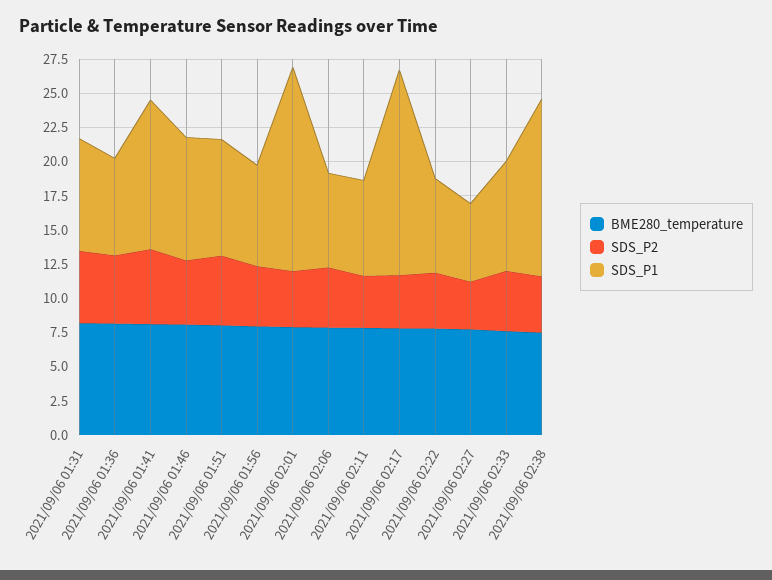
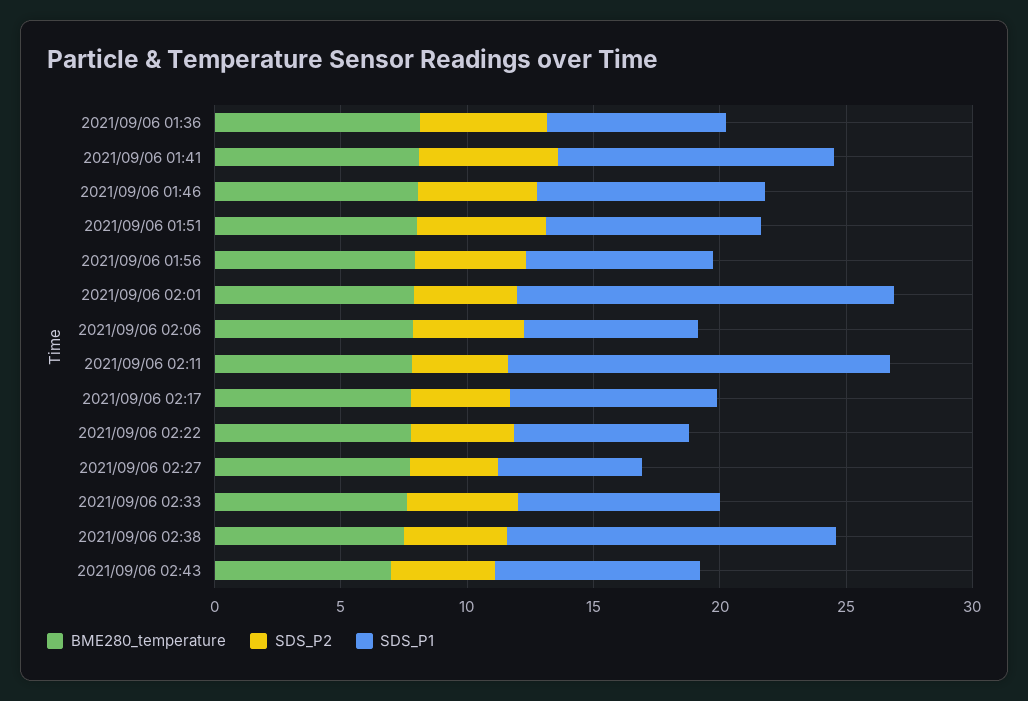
BME280_temperature, 2021/09/06 01:31: 7.5 -> none
SDS_P2, 2021/09/06 01:31: 5 -> none
SDS_P1, 2021/09/06 01:31: 7.5 -> none
SDS_P1, 2021/09/06 02:11: 7.5 -> 15
SDS_P1, 2021/09/06 02:17: 15 -> 8
BME280_temperature, 2021/09/06 02:43: none -> 7
SDS_P2, 2021/09/06 02:43: none -> 4
SDS_P1, 2021/09/06 02:43: none -> 8

